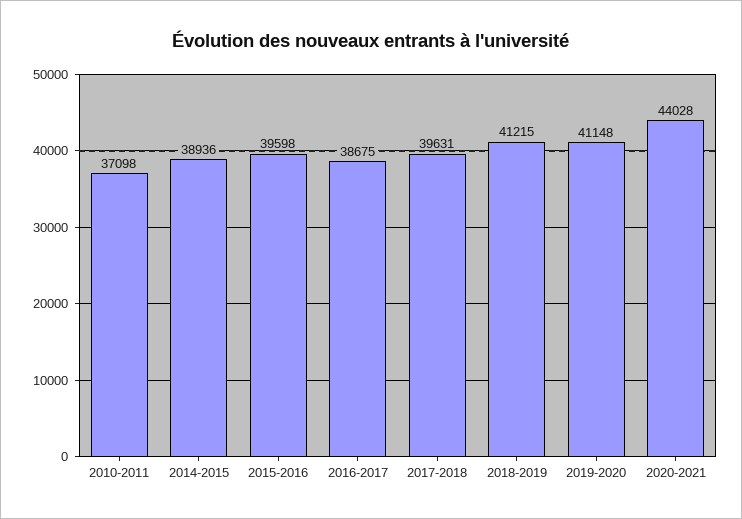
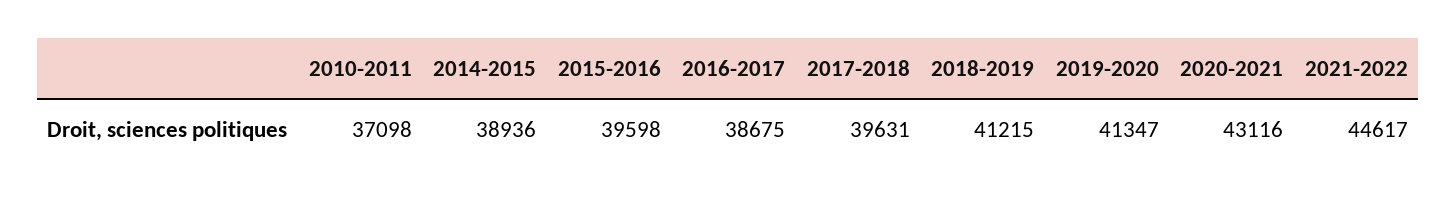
2019-2020: 41148 -> 41347
2020-2021: 44028 -> 43116
2021-2022: none -> 44617

